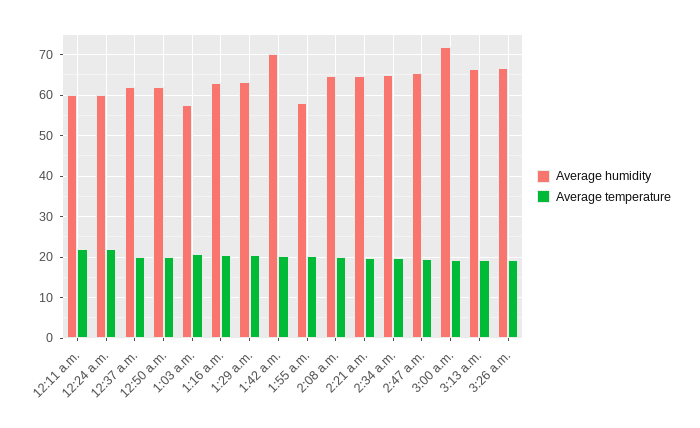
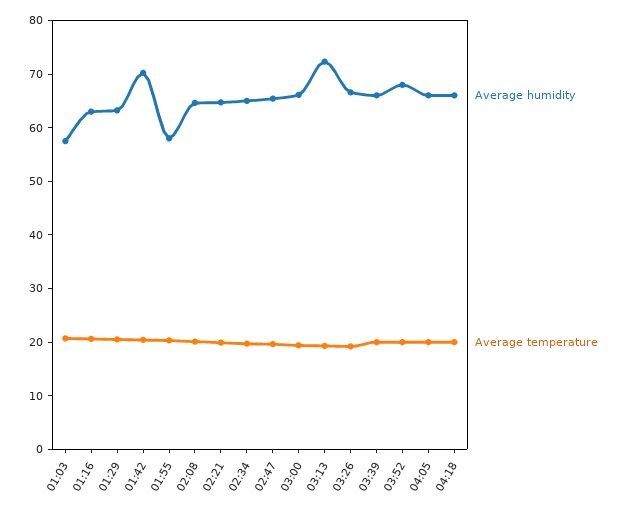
Average humidity, 12:11 a.m.: 60 -> none
Average temperature, 12:11 a.m.: 22 -> none
Average humidity, 12:24 a.m.: 60 -> none
Average temperature, 12:24 a.m.: 22 -> none
Average humidity, 12:37 a.m.: 62 -> none
Average temperature, 12:37 a.m.: 20 -> none
Average humidity, 12:50 a.m.: 62 -> none
Average temperature, 12:50 a.m.: 20 -> none
Average humidity, 3:00 a.m.: 72 -> 66
Average humidity, 3:13 a.m.: 66 -> 72
Average humidity, 03:39: none -> 66
Average temperature, 03:39: none -> 20
Average humidity, 03:52: none -> 68
Average temperature, 03:52: none -> 20
Average humidity, 04:05: none -> 66
Average temperature, 04:05: none -> 20
Average humidity, 04:18: none -> 66
Average temperature, 04:18: none -> 20

